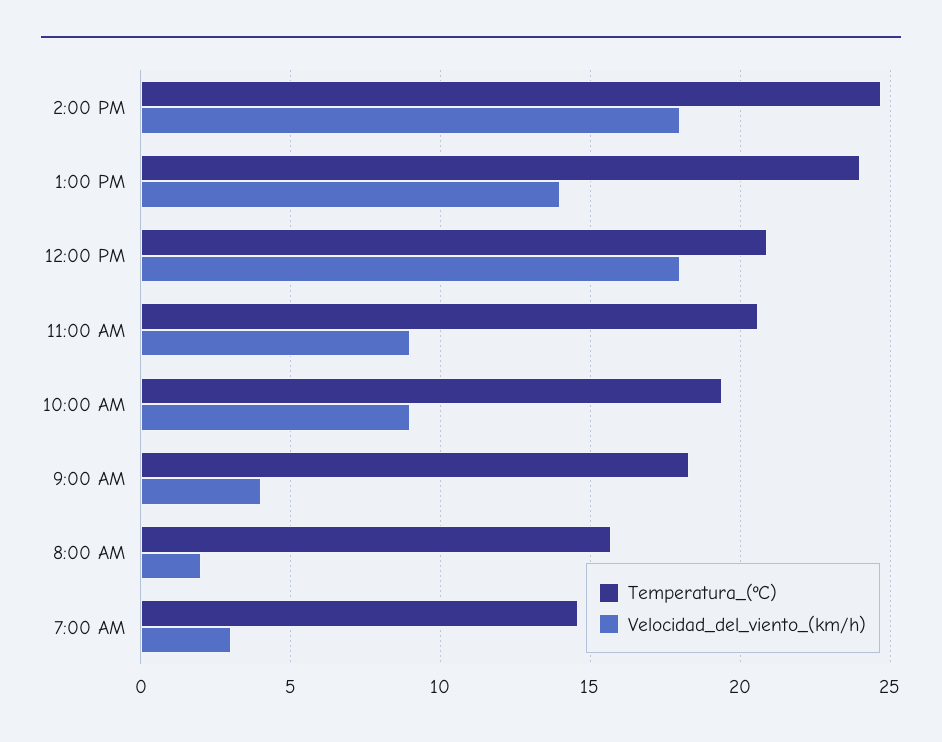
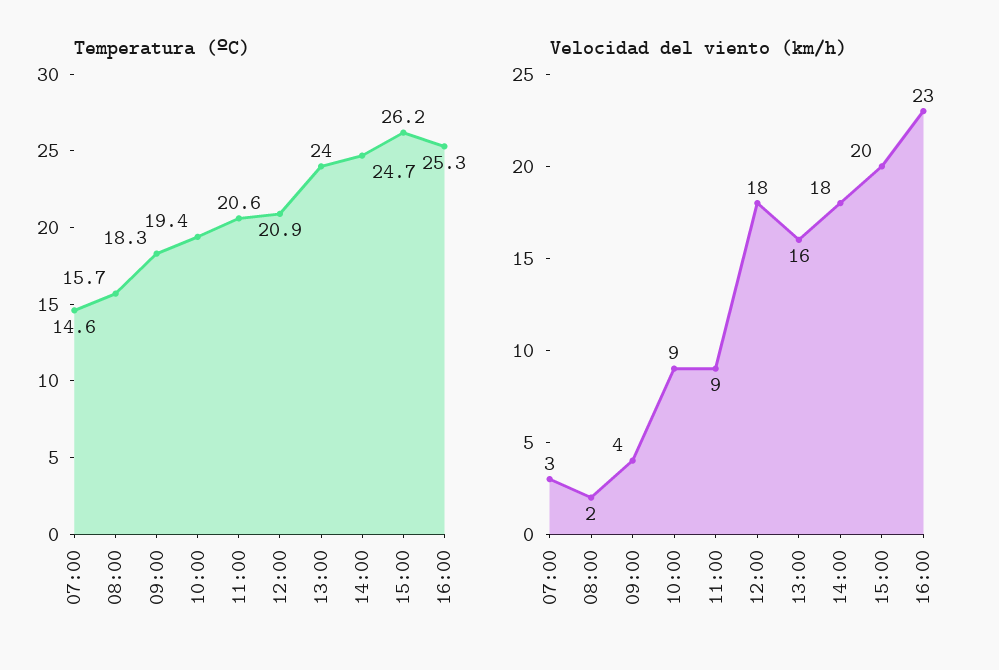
Velocidad_del_viento_(km/h), 1:00 PM: 14 -> 16
Temperatura_(ºC), 15:00: none -> 26.2
Temperatura_(ºC), 16:00: none -> 25.3
Velocidad_del_viento_(km/h), 15:00: none -> 20
Velocidad_del_viento_(km/h), 16:00: none -> 23

